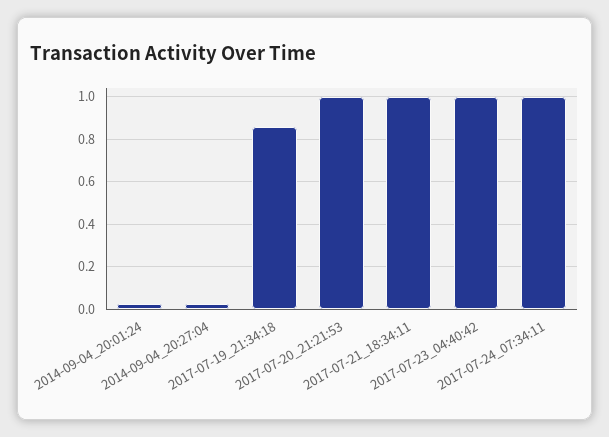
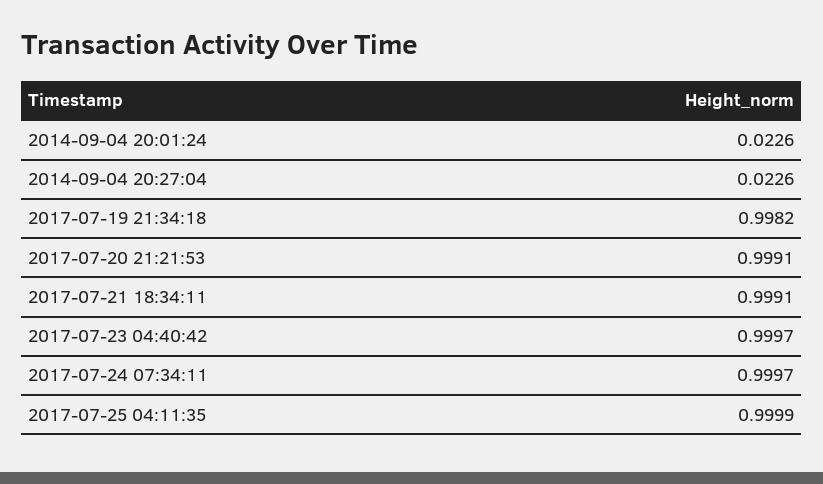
2017-07-19_21:34:18: 0.85 -> 0.9982
2017-07-25 04:11:35: none -> 0.9999

